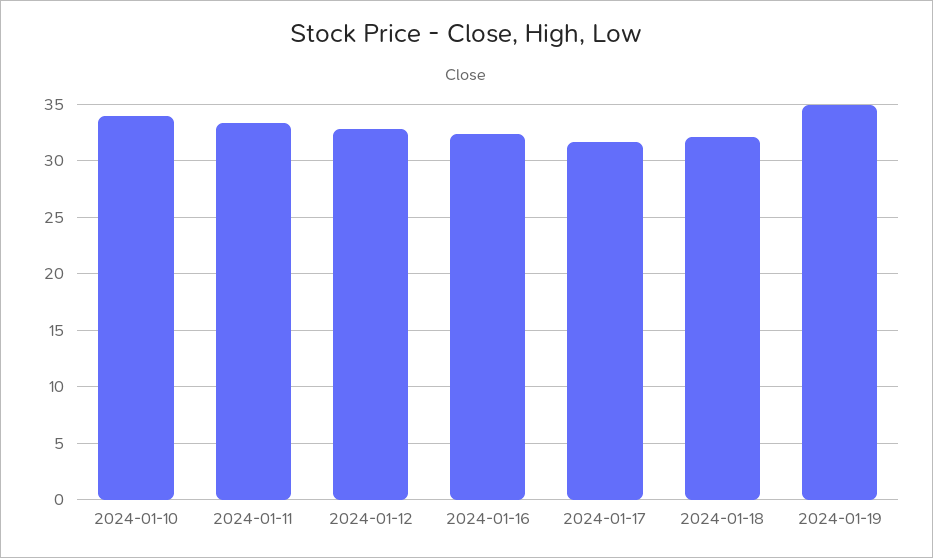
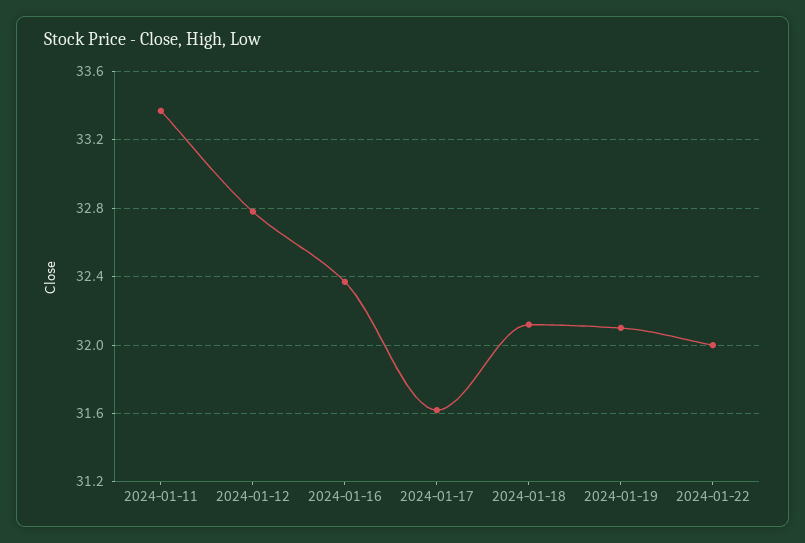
2024-01-10: 34 -> none
2024-01-19: 35 -> 32.1
2024-01-22: none -> 32

